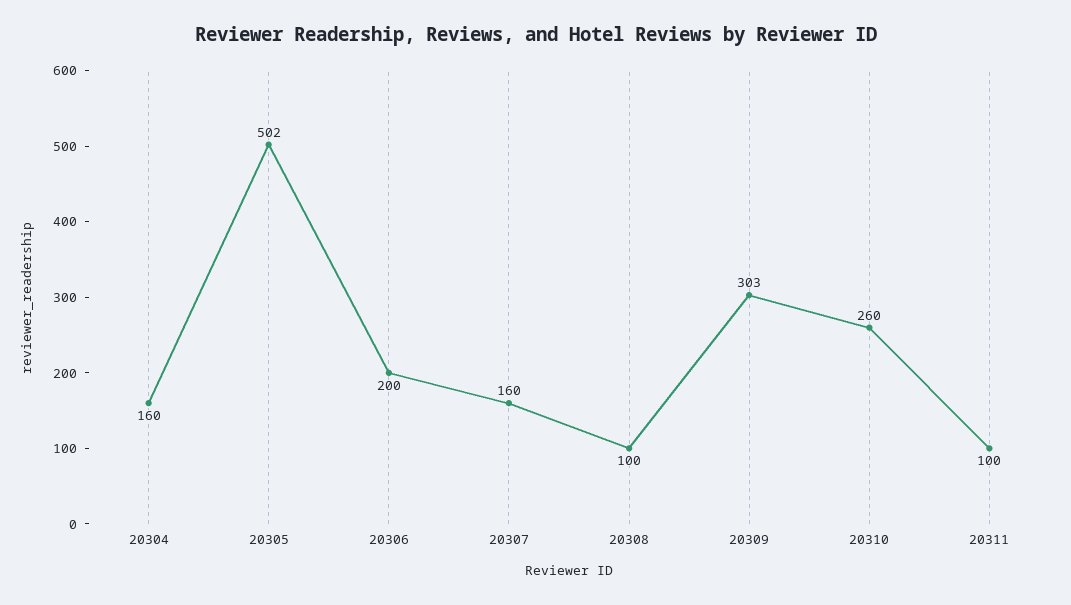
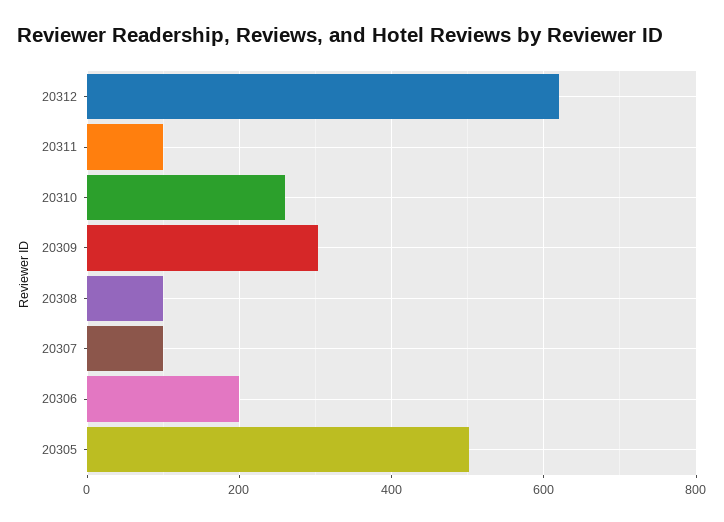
20304: 160 -> none
20307: 160 -> 100
20312: none -> 620

